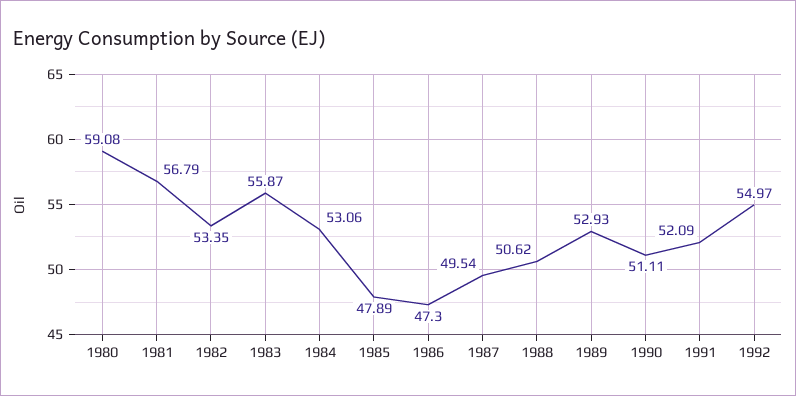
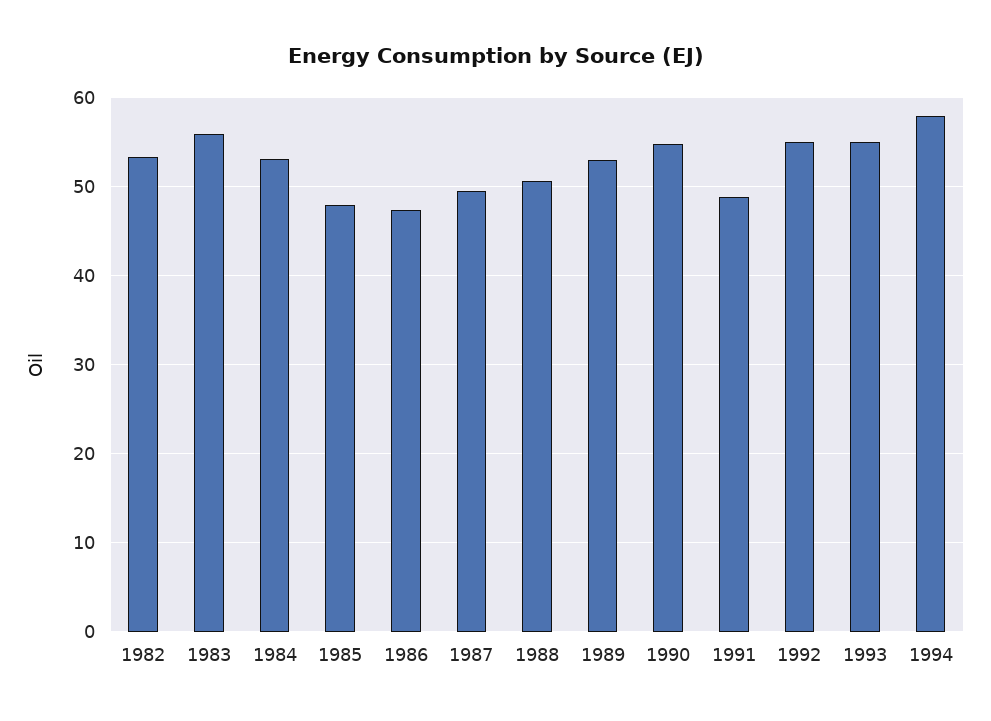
1980: 59.08 -> none
1981: 56.79 -> none
1990: 51.11 -> 55
1991: 52.09 -> 49
1993: none -> 55
1994: none -> 58

